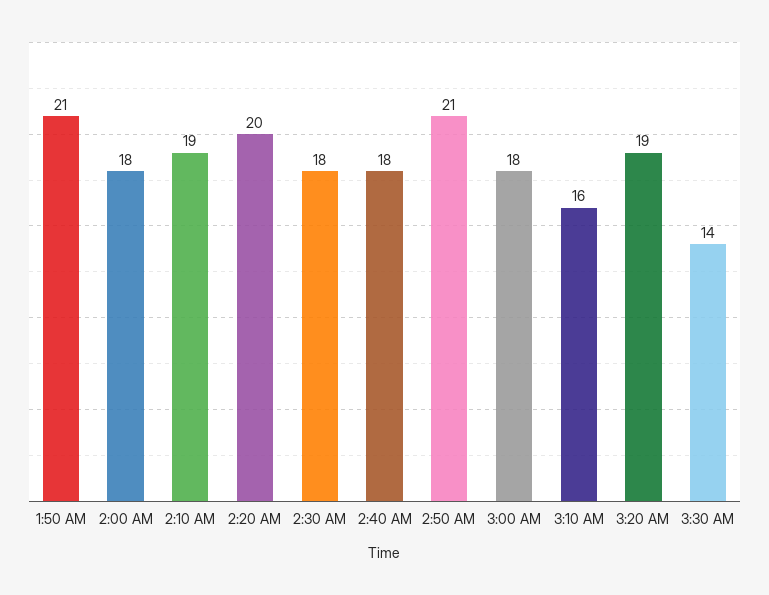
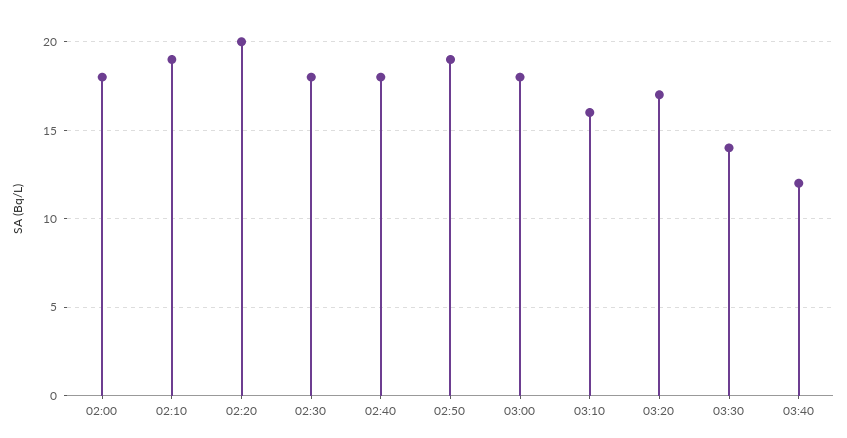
1:50 AM: 21 -> none
2:50 AM: 21 -> 19
3:20 AM: 19 -> 17
03:40: none -> 12

